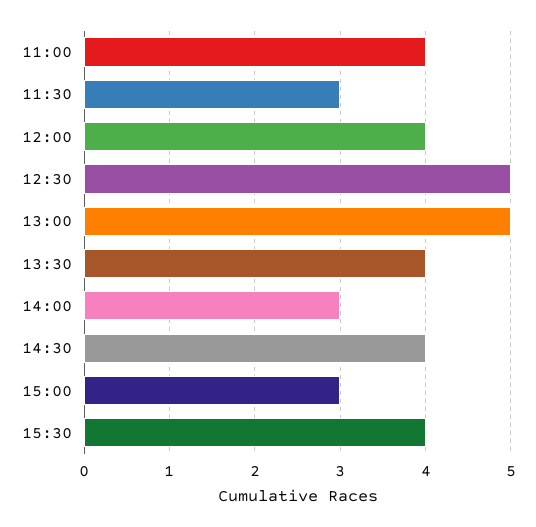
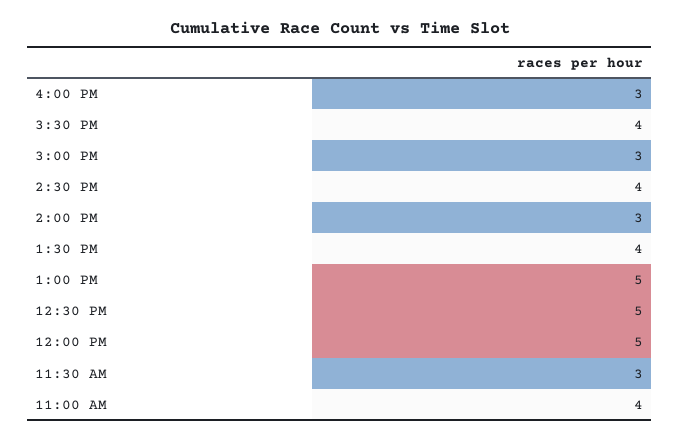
12:00: 4 -> 5
4:00 PM: none -> 3

